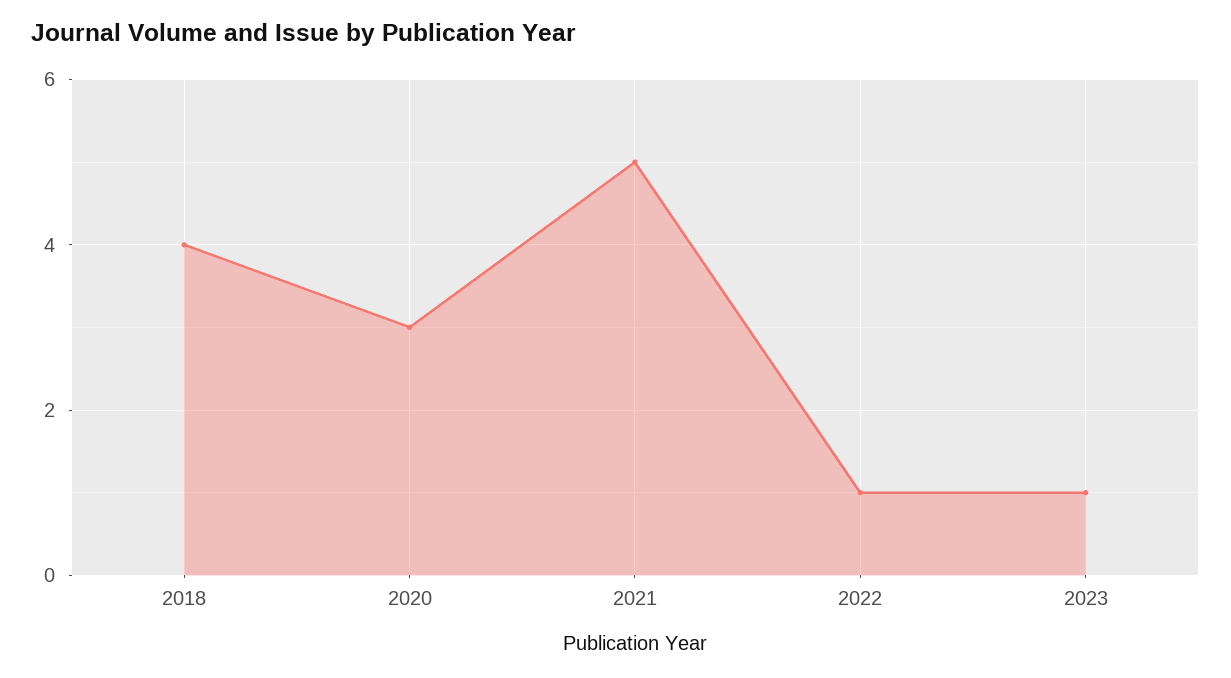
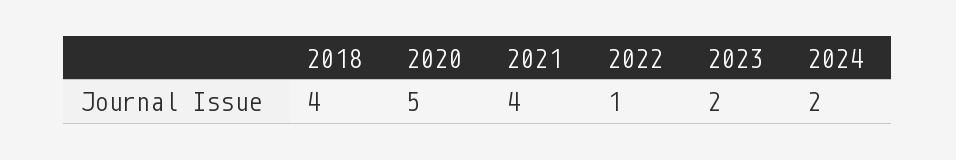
2020: 3 -> 5
2021: 5 -> 4
2023: 1 -> 2
2024: none -> 2

